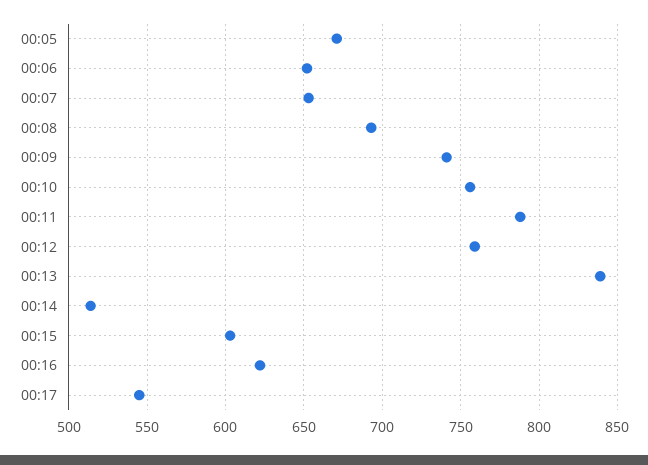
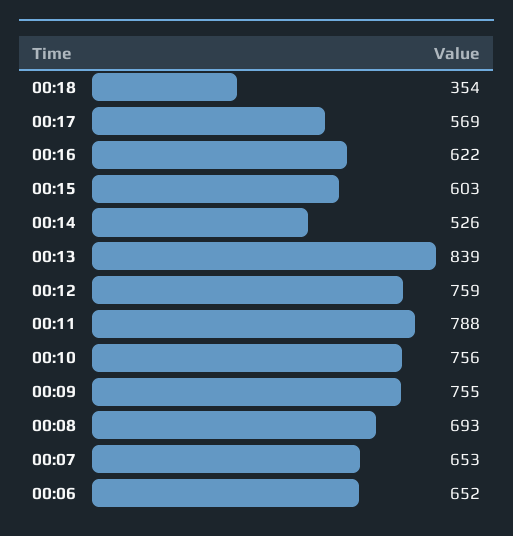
00:05: 670 -> none
00:09: 740 -> 755
00:14: 515 -> 526
00:17: 545 -> 569
00:18: none -> 354

